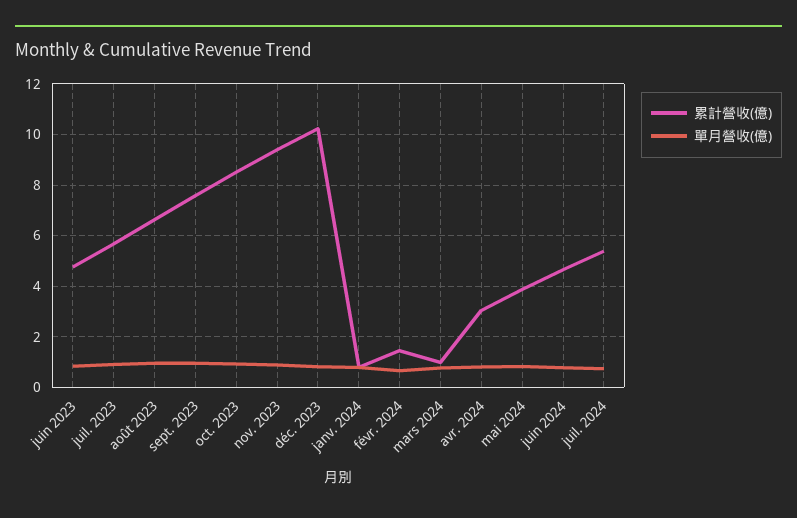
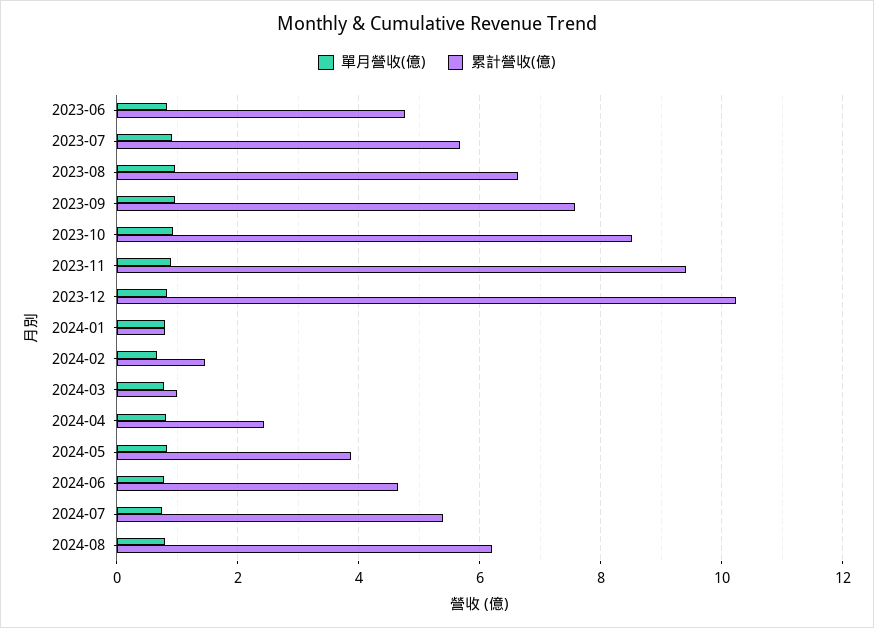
累計營收(億), avr. 2024: 3 -> 2.4
單月營收(億), 2024-08: none -> 0.8
累計營收(億), 2024-08: none -> 6.2

